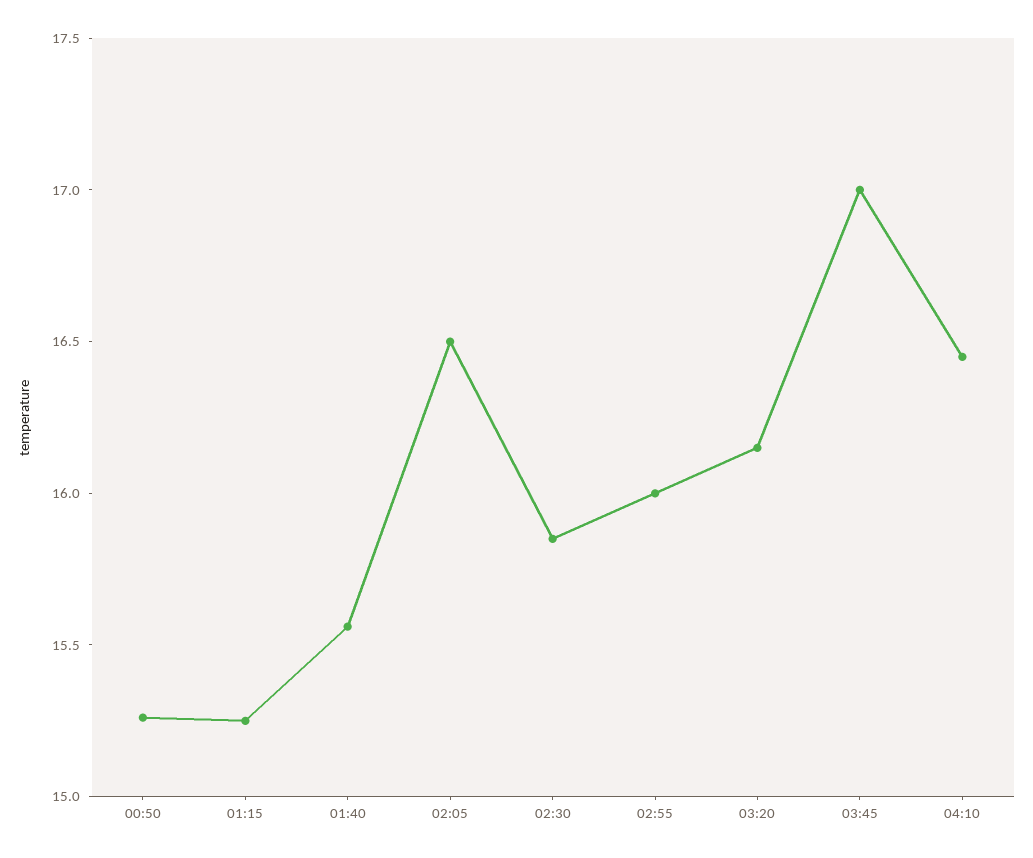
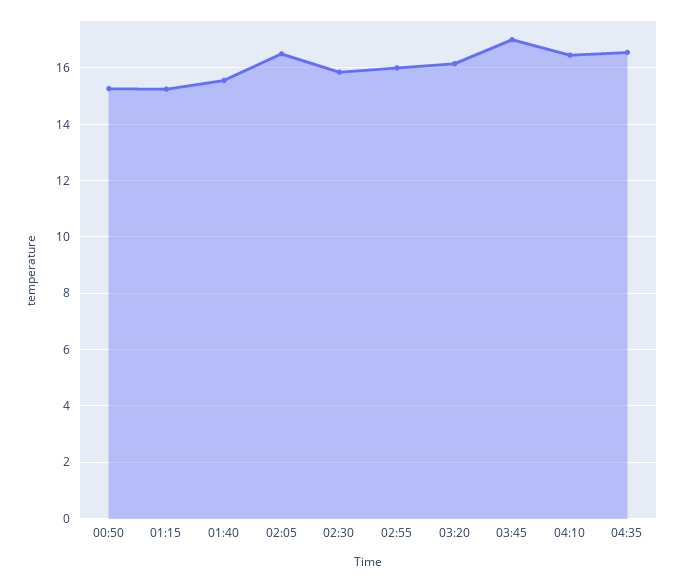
04:35: none -> 16.5

